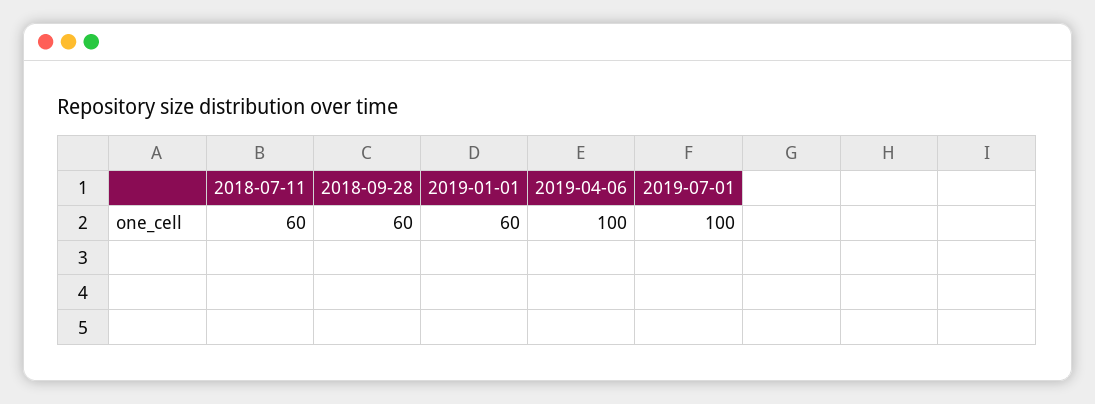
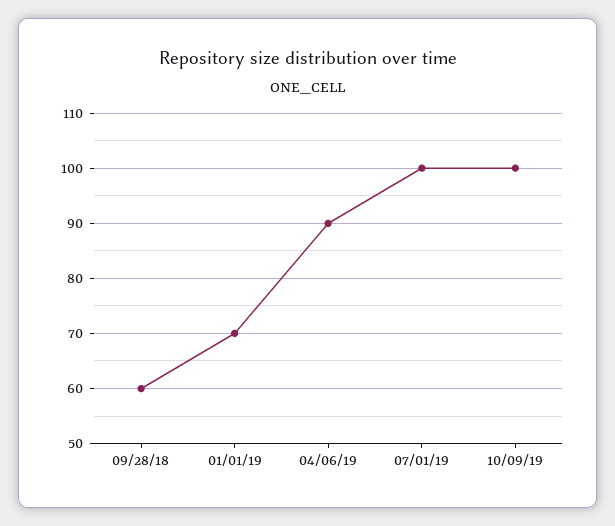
2018-07-11: 60 -> none
2019-01-01: 60 -> 70
2019-04-06: 100 -> 90
10/09/19: none -> 100

